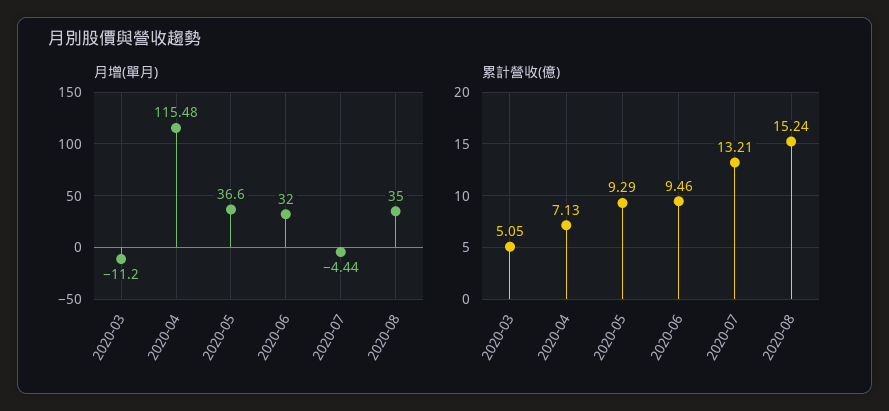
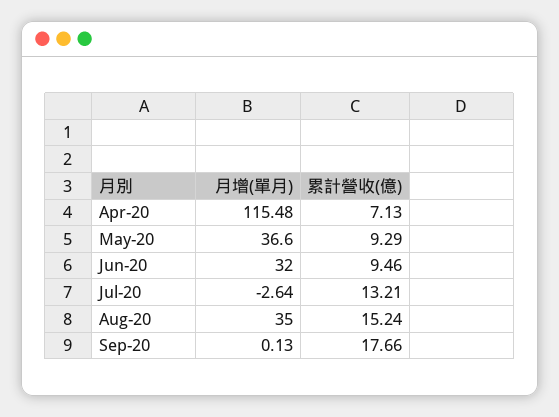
月增(單月), 2020-03: -11.2 -> none
月增(單月), 2020-07: -4.44 -> -2.64
累計營收(億), 2020-03: 5.05 -> none
月增(單月), Sep-20: none -> 0.13
累計營收(億), Sep-20: none -> 17.66

